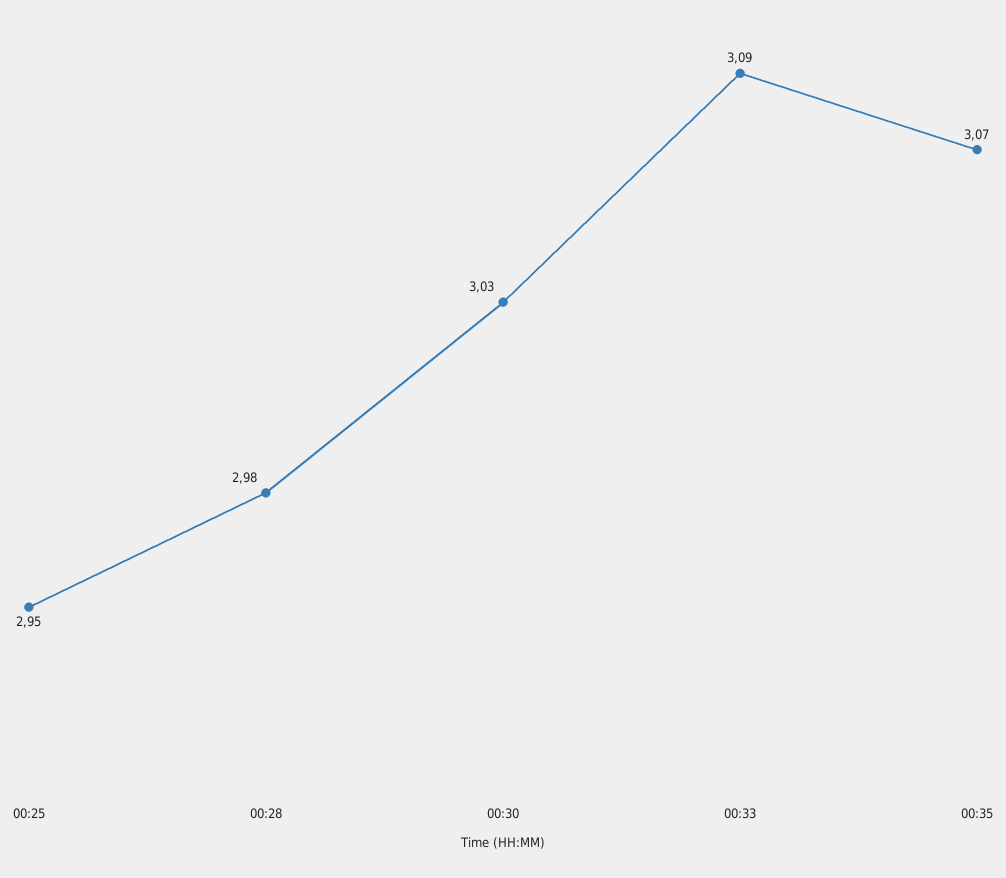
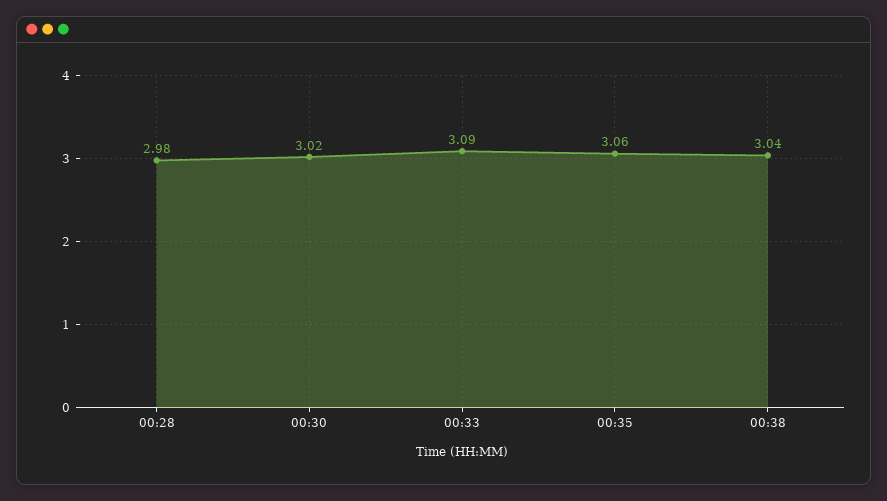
00:25: 2.95 -> none
00:30: 3.03 -> 3.02
00:35: 3.07 -> 3.06
00:38: none -> 3.04

